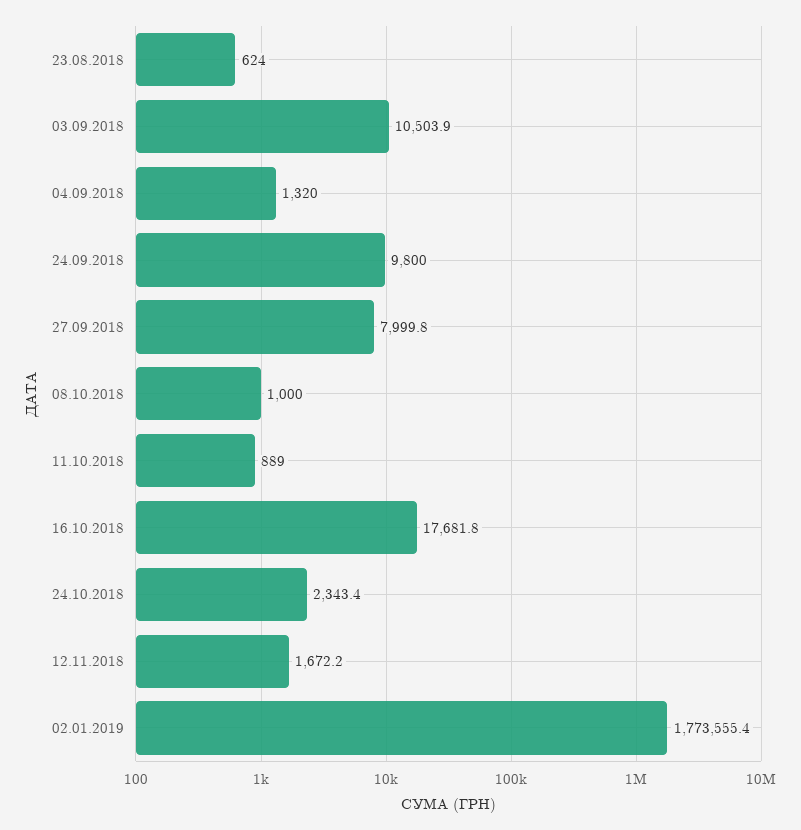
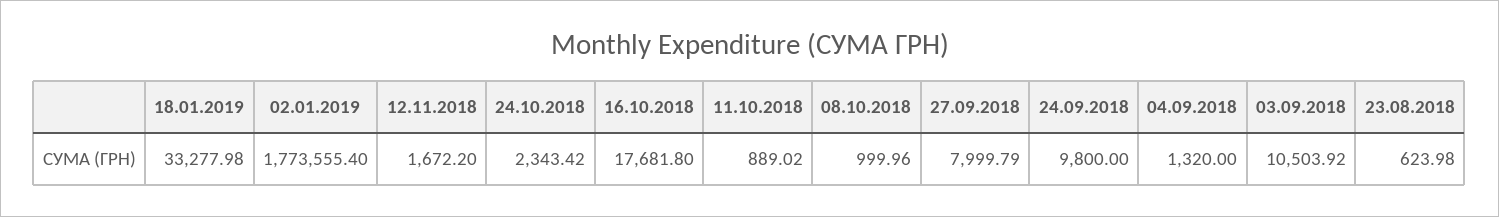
18.01.2019: none -> 33277.98

